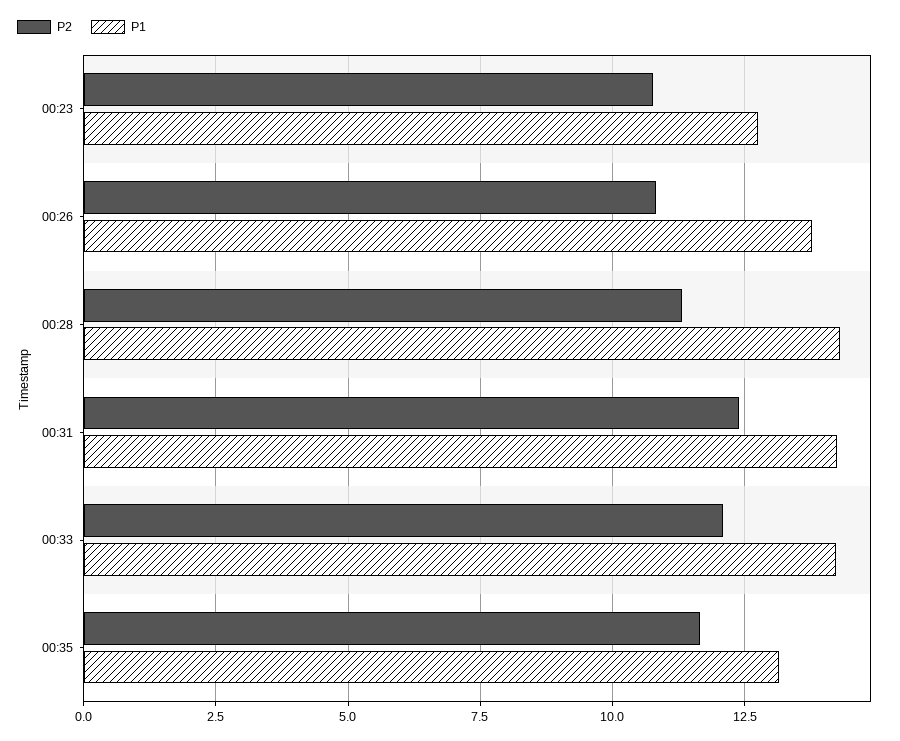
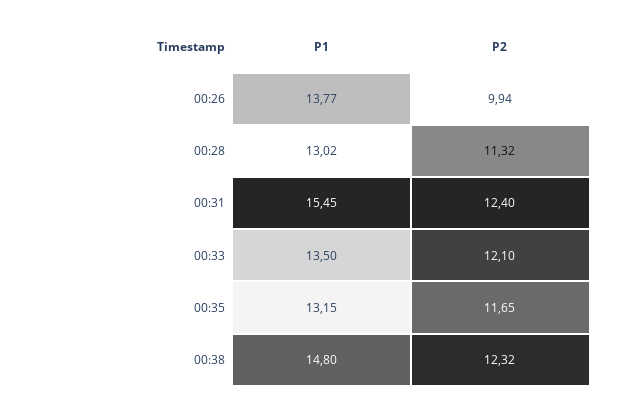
P2, 00:23: 10.75 -> none
P1, 00:23: 12.75 -> none
P2, 00:26: 10.75 -> 9.94
P1, 00:28: 14.25 -> 13.02
P1, 00:31: 14.25 -> 15.45
P1, 00:33: 14.25 -> 13.5
P1, 00:38: none -> 14.8
P2, 00:38: none -> 12.32

